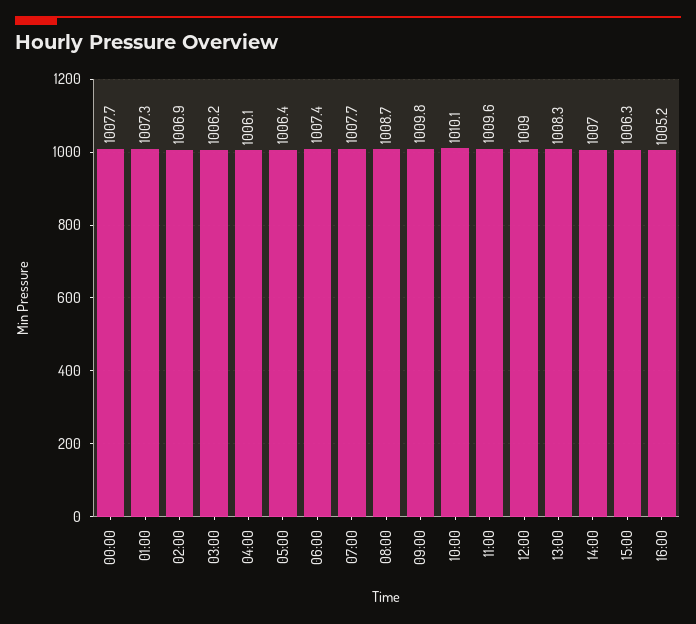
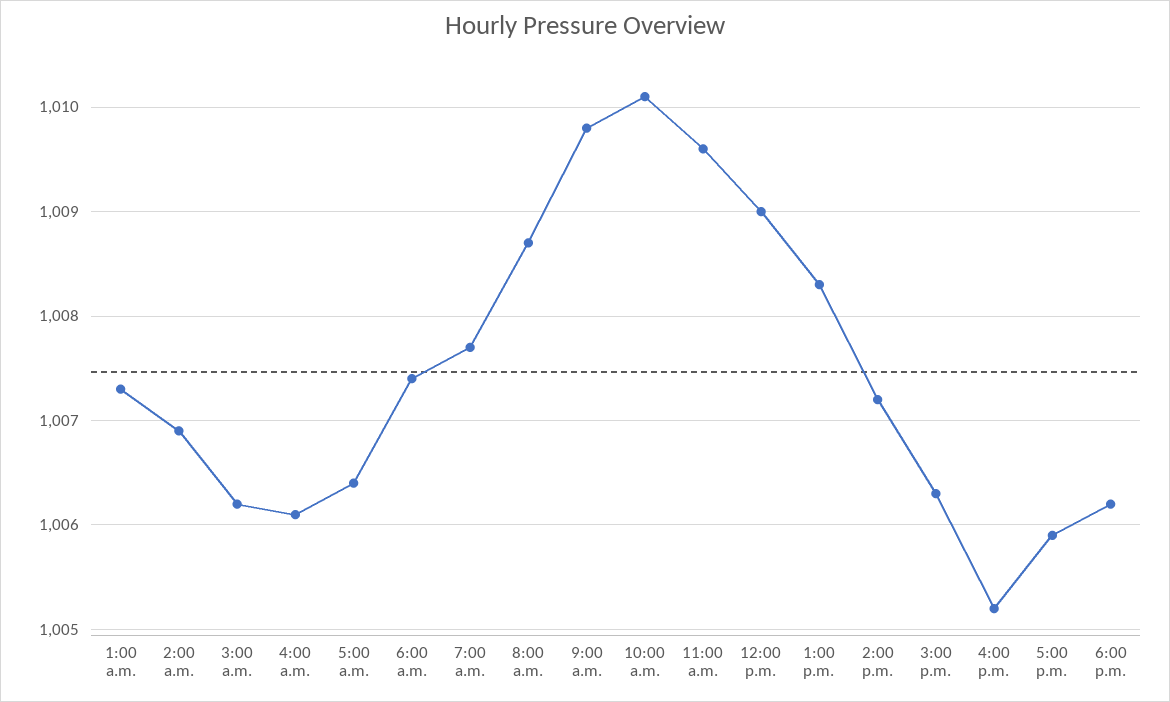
00:00: 1007.7 -> none
14:00: 1007 -> 1007.2
5:00 p.m.: none -> 1005.9
6:00 p.m.: none -> 1006.2

